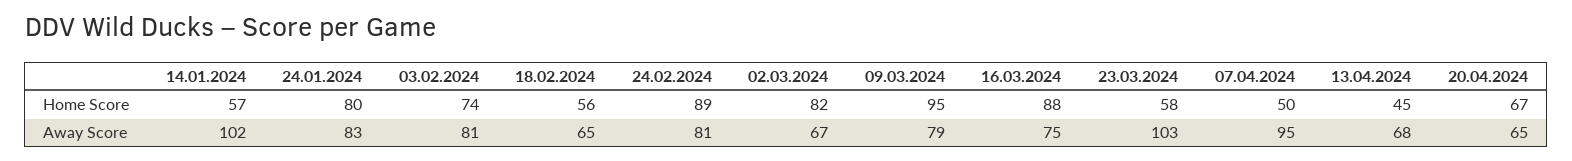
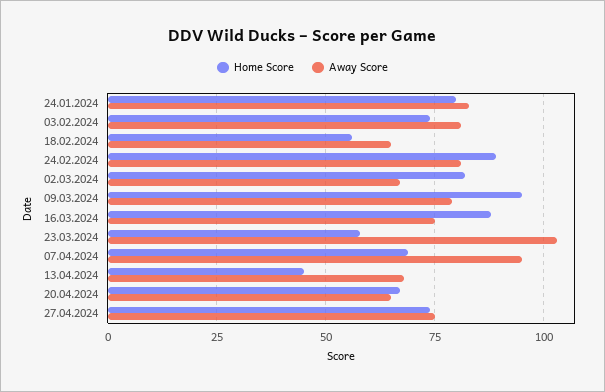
Home Score, 14.01.2024: 57 -> none
Home Score, 07.04.2024: 50 -> 70
Away Score, 14.01.2024: 102 -> none
Home Score, 27.04.2024: none -> 75
Away Score, 27.04.2024: none -> 75

